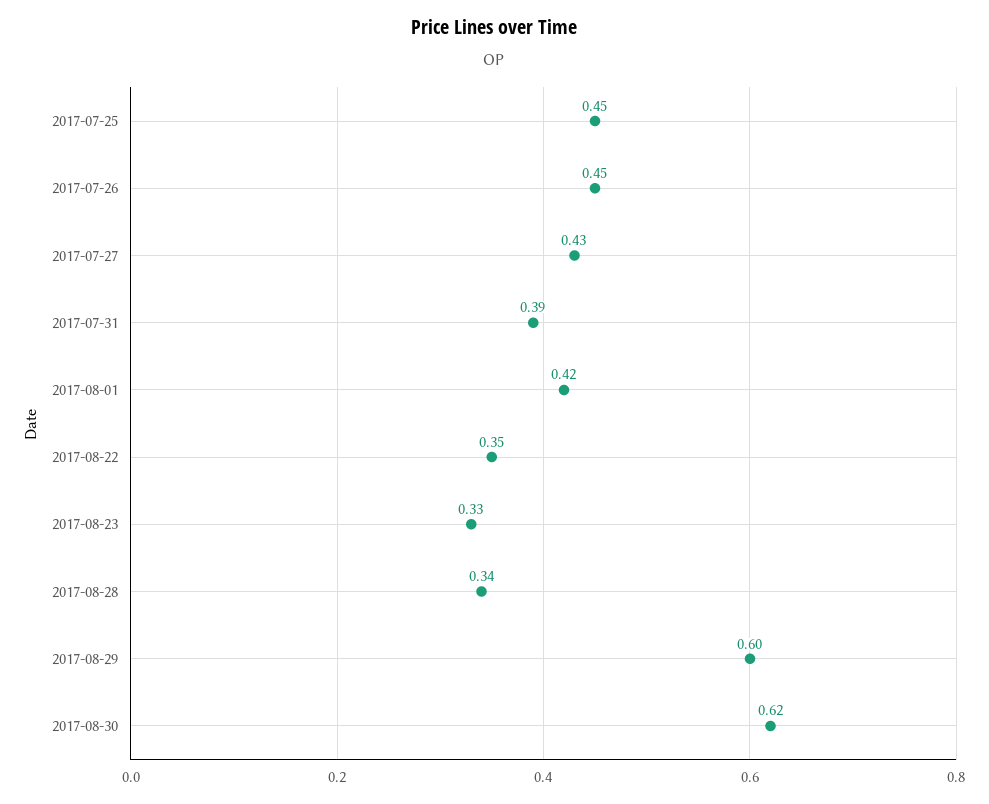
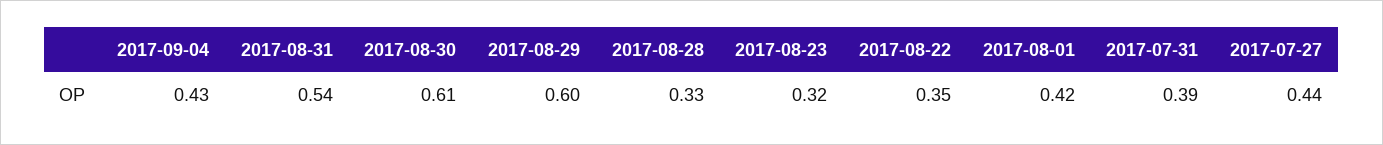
2017-07-25: 0.45 -> none
2017-07-26: 0.45 -> none
2017-07-27: 0.43 -> 0.44
2017-08-23: 0.33 -> 0.32
2017-08-28: 0.34 -> 0.33
2017-08-30: 0.62 -> 0.61
2017-09-04: none -> 0.43
2017-08-31: none -> 0.54

